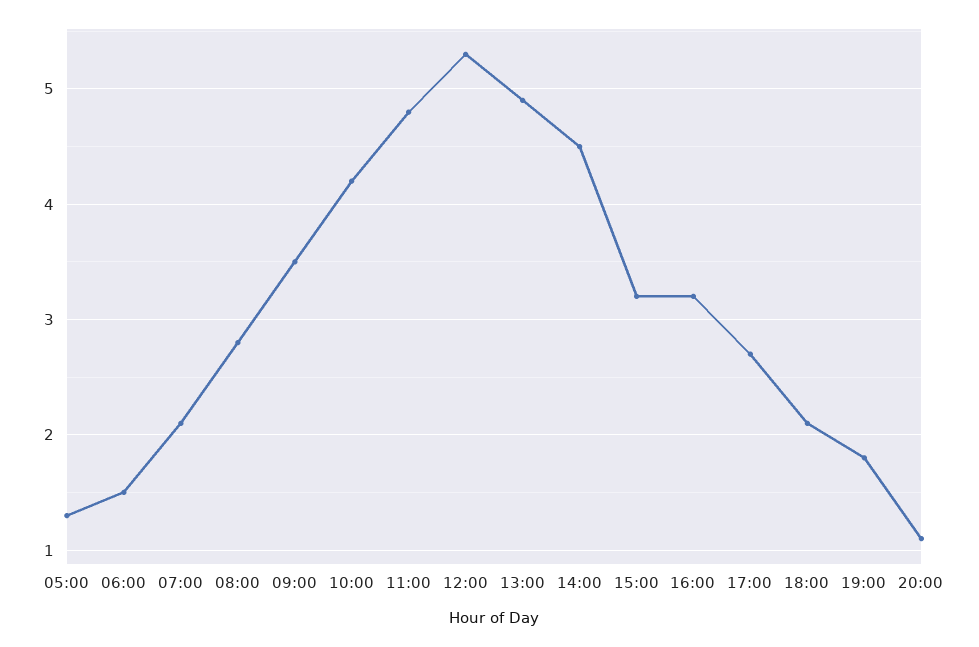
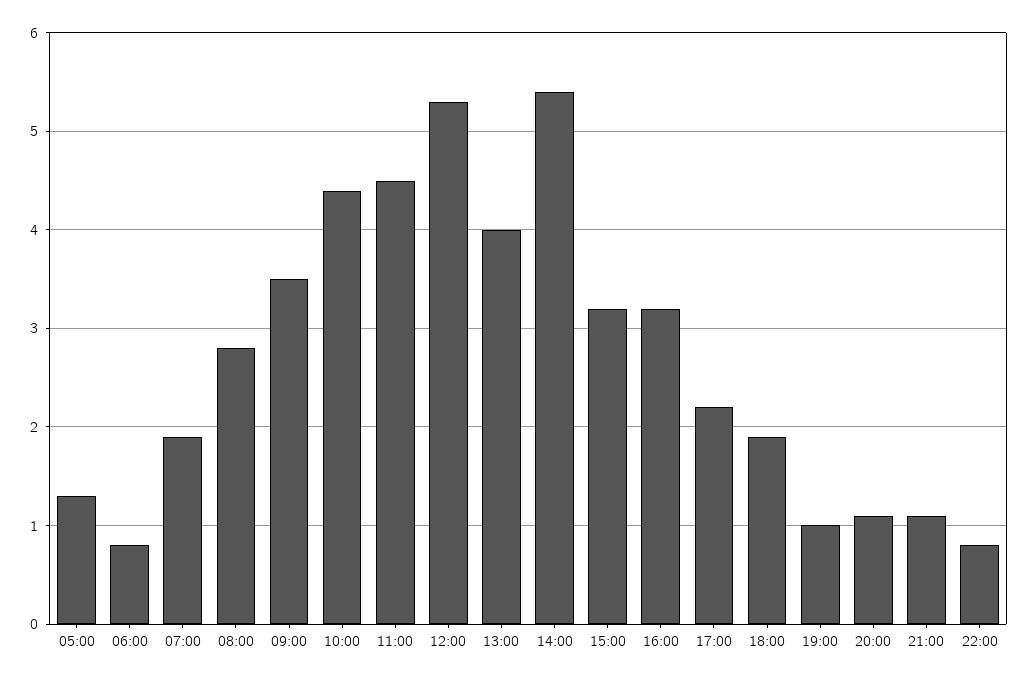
06:00: 1.5 -> 0.8
07:00: 2.1 -> 1.9
10:00: 4.2 -> 4.4
11:00: 4.8 -> 4.5
13:00: 4.9 -> 4
14:00: 4.5 -> 5.4
17:00: 2.7 -> 2.2
18:00: 2.1 -> 1.9
19:00: 1.8 -> 1
21:00: none -> 1.1
22:00: none -> 0.8

